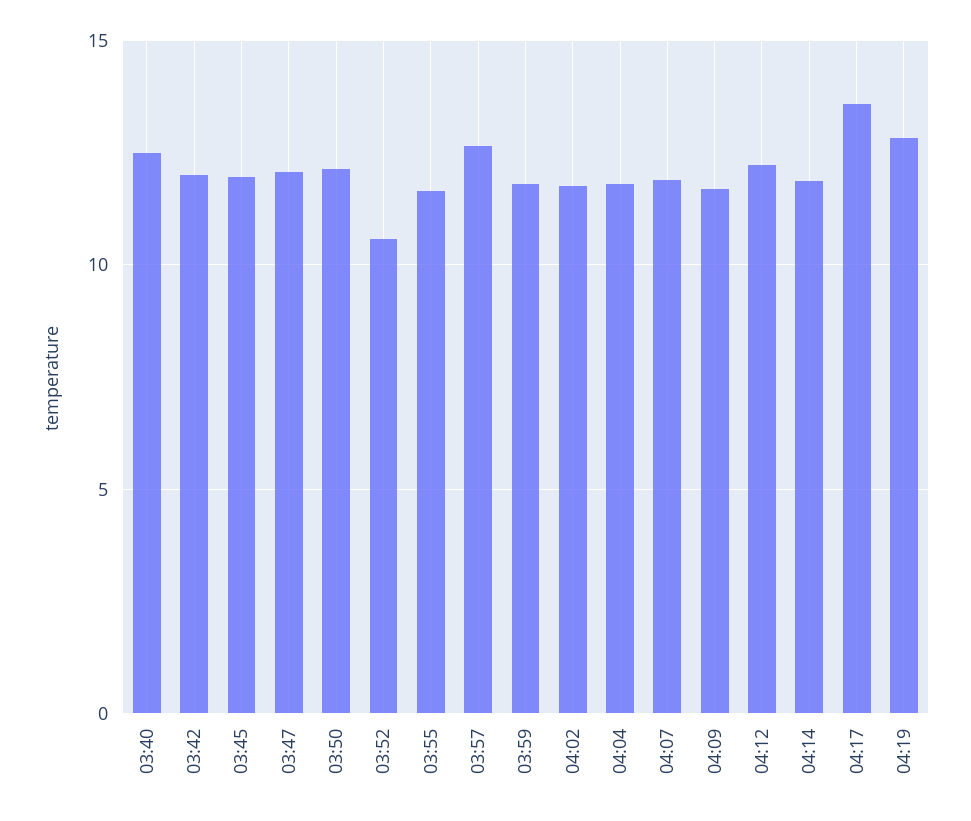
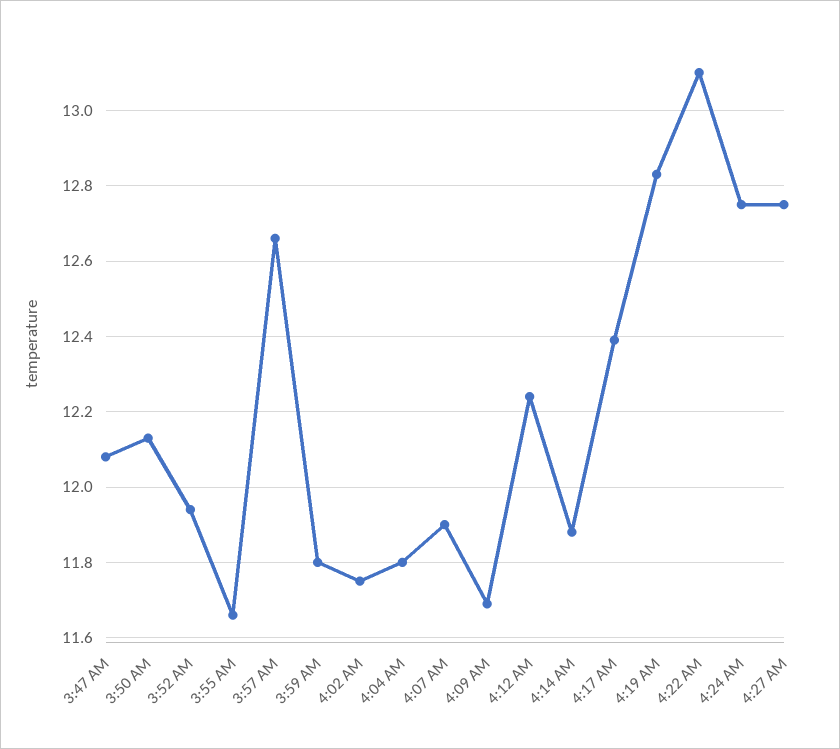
03:40: 12.5 -> none
03:42: 12 -> none
03:45: 12 -> none
03:52: 10.5 -> 11.95
04:17: 13.5 -> 12.4
4:22 AM: none -> 13.1
4:24 AM: none -> 12.75
4:27 AM: none -> 12.75

